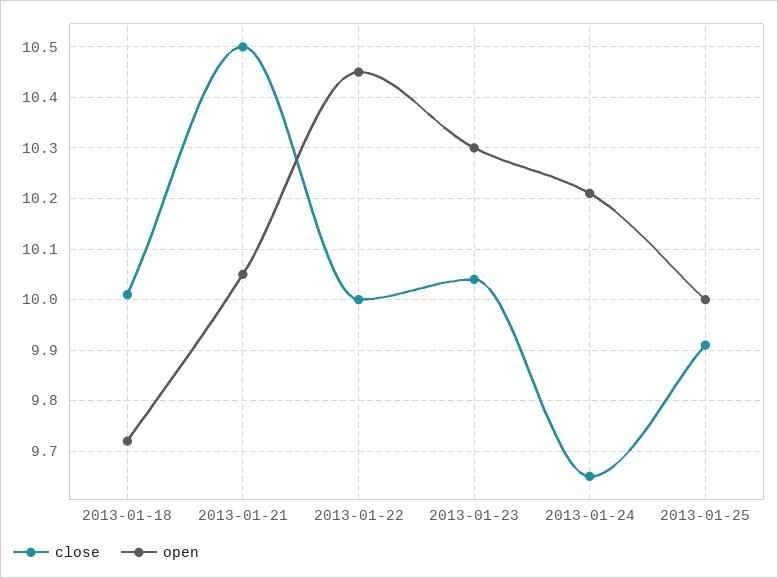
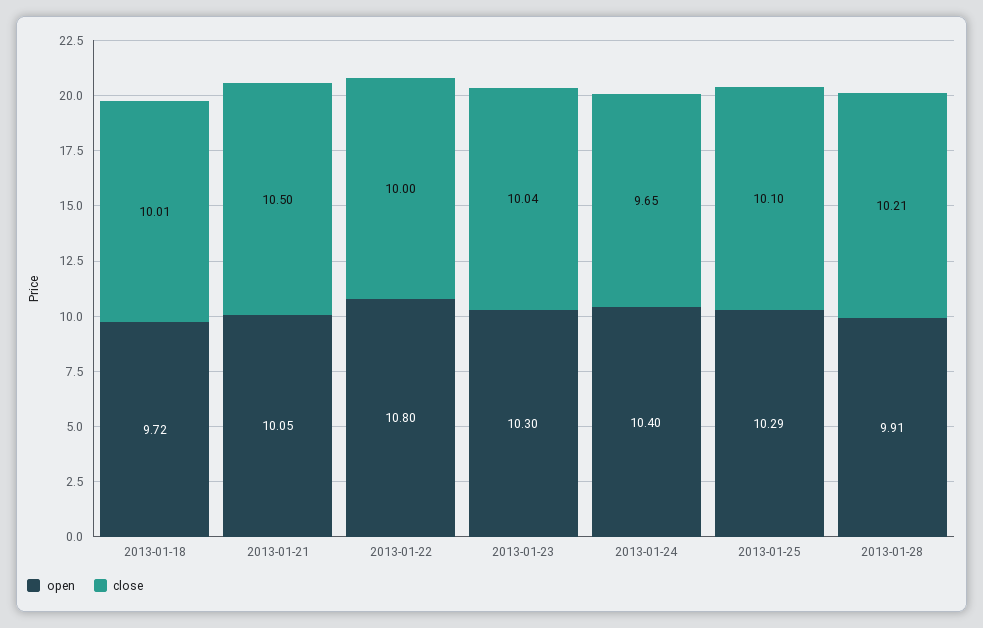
open, 2013-01-22: 10.45 -> 10.8
open, 2013-01-24: 10.2 -> 10.4
close, 2013-01-25: 9.9 -> 10.1
open, 2013-01-25: 10 -> 10.29
open, 2013-01-28: none -> 9.91
close, 2013-01-28: none -> 10.21

